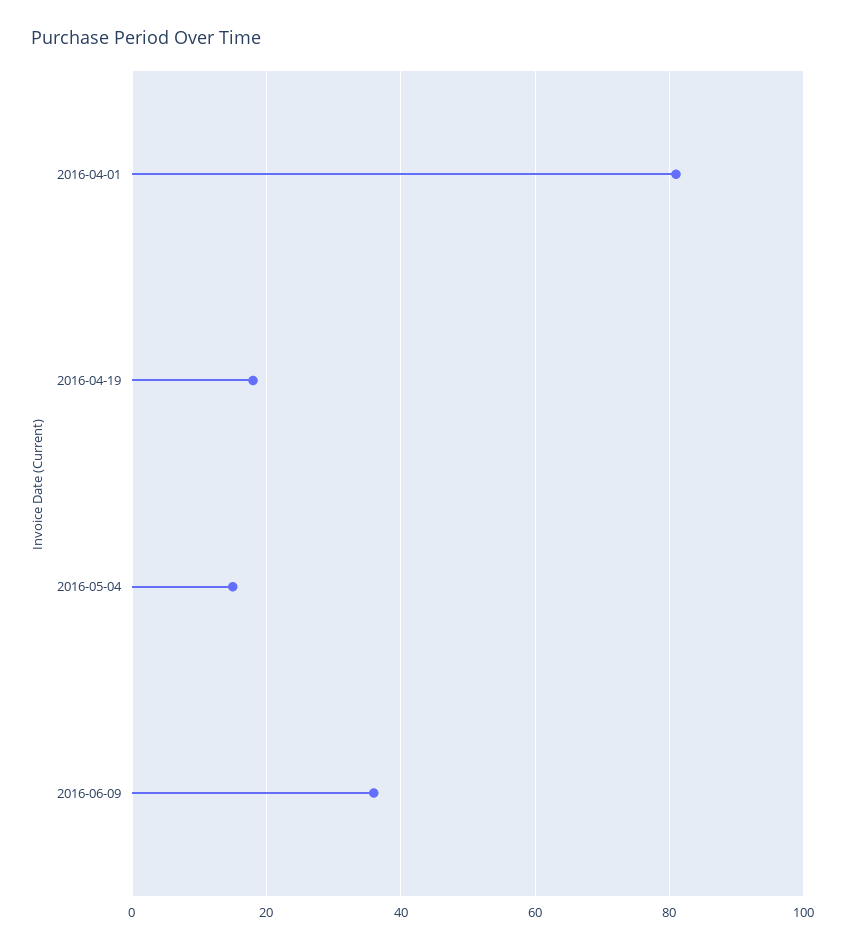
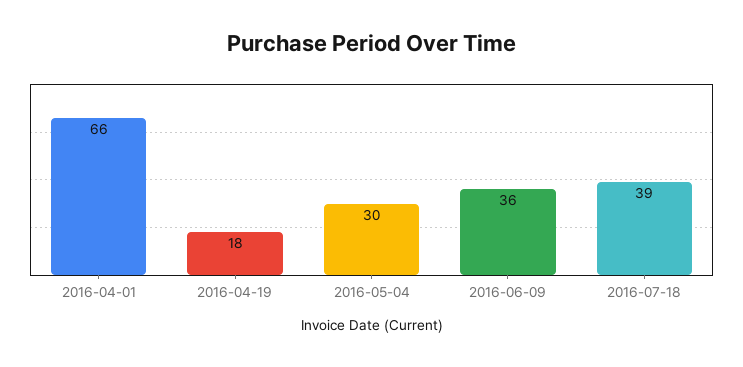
2016-04-01: 80 -> 66
2016-05-04: 15 -> 30
2016-07-18: none -> 39

